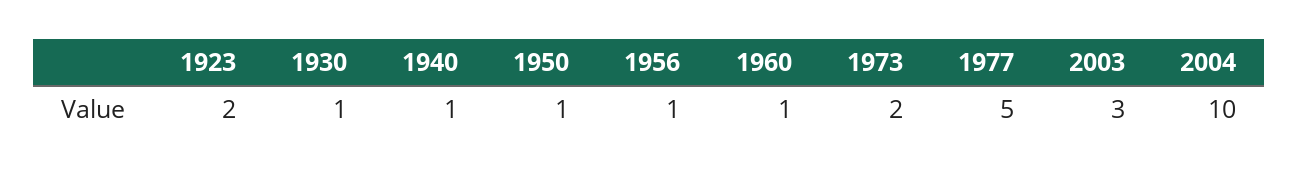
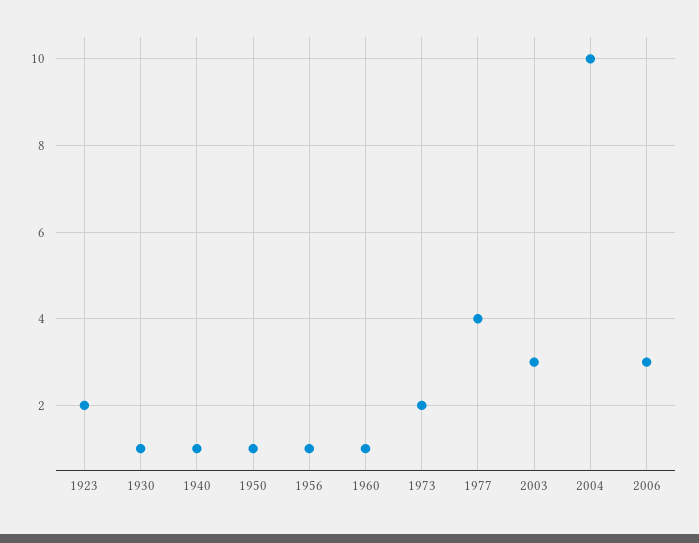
1977: 5 -> 4
2006: none -> 3

